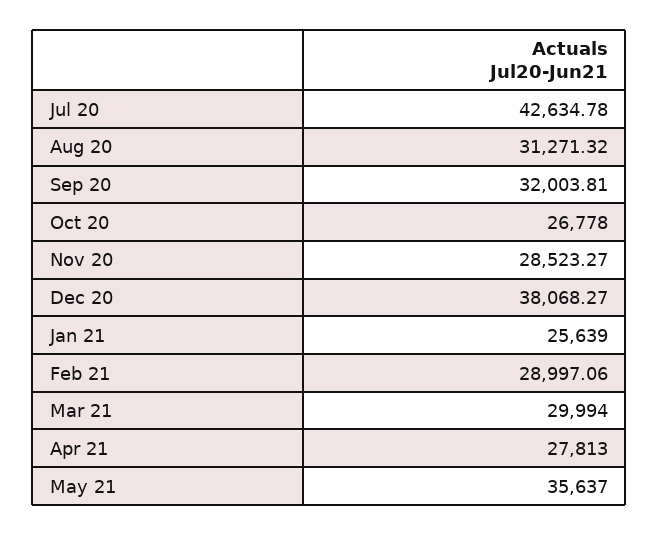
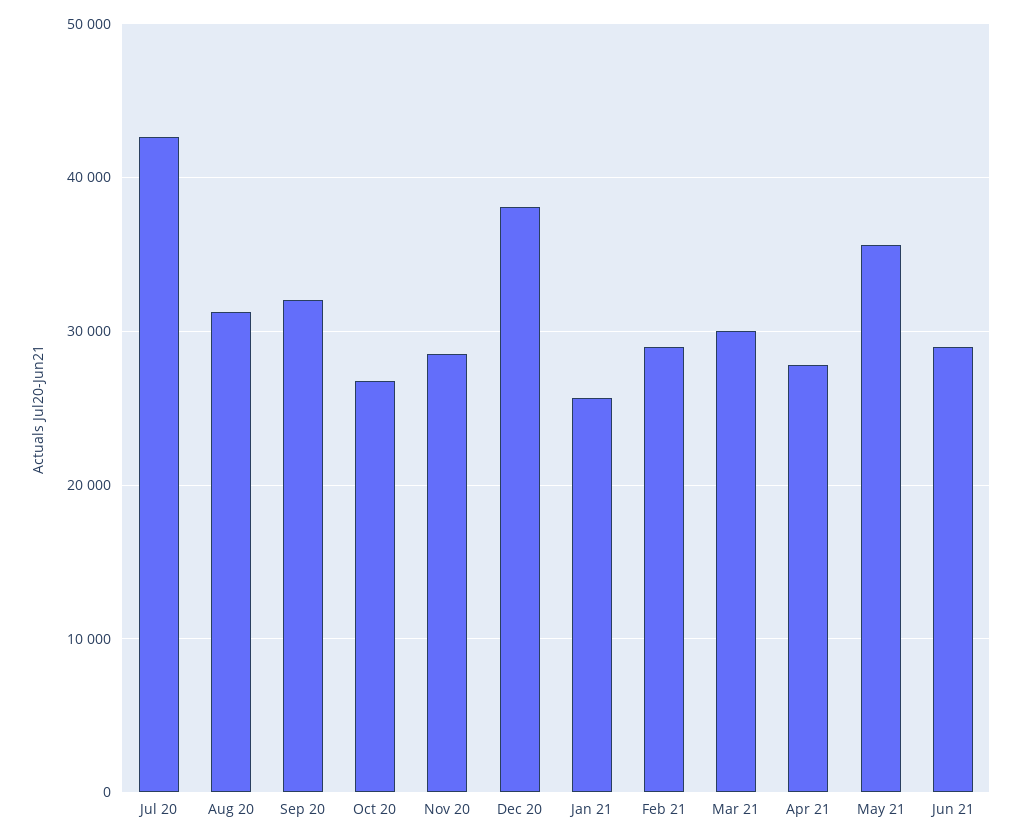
Jun 21: none -> 29000

